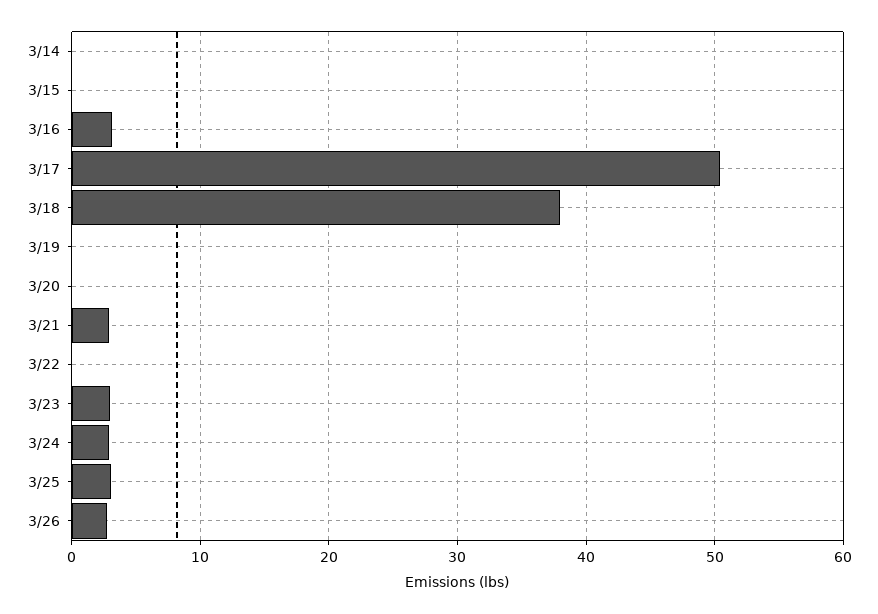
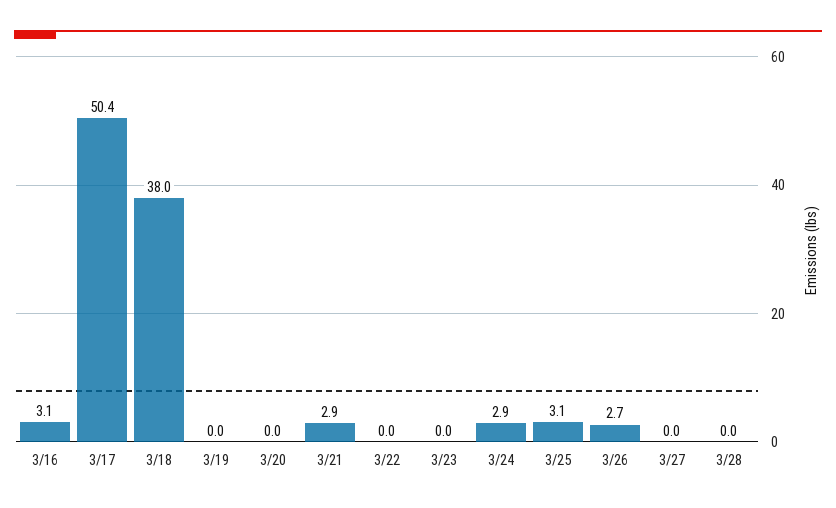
3/14: 0 -> none
3/15: 0 -> none
3/23: 3 -> 0
3/27: none -> 0
3/28: none -> 0

